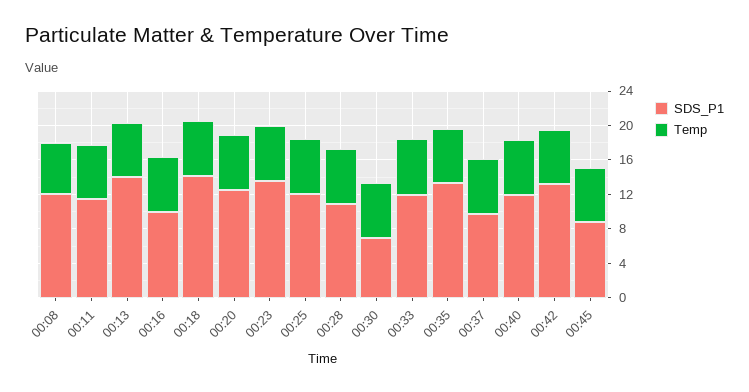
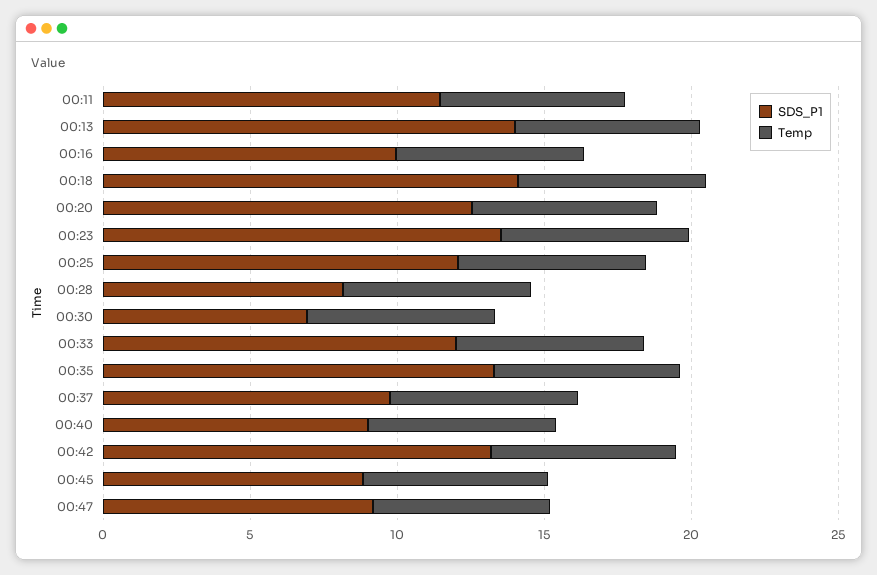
SDS_P1, 00:08: 12 -> none
Temp, 00:08: 6 -> none
SDS_P1, 00:28: 11 -> 8
SDS_P1, 00:40: 12 -> 9
SDS_P1, 00:47: none -> 9
Temp, 00:47: none -> 6

